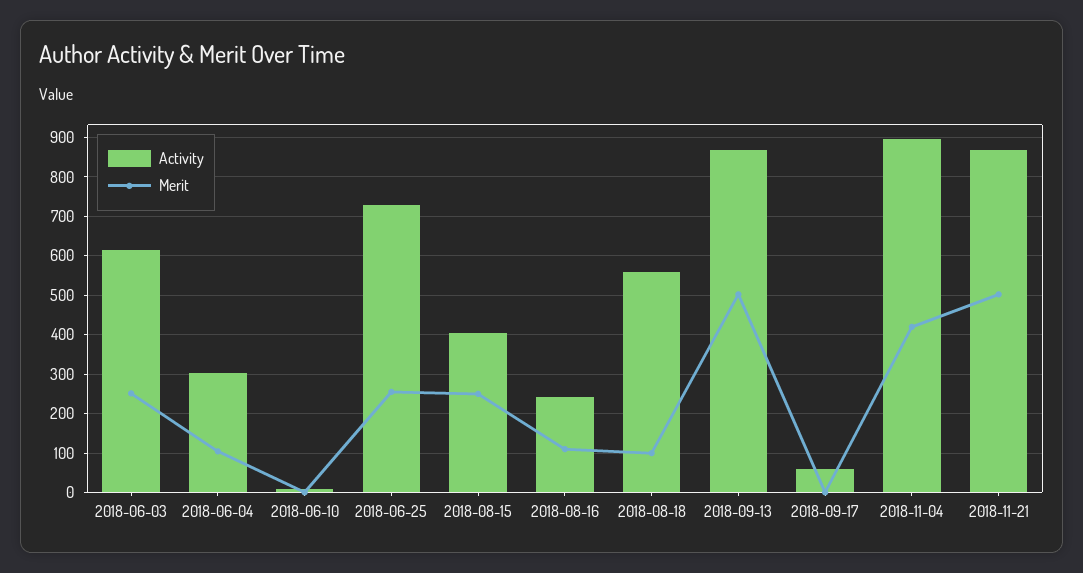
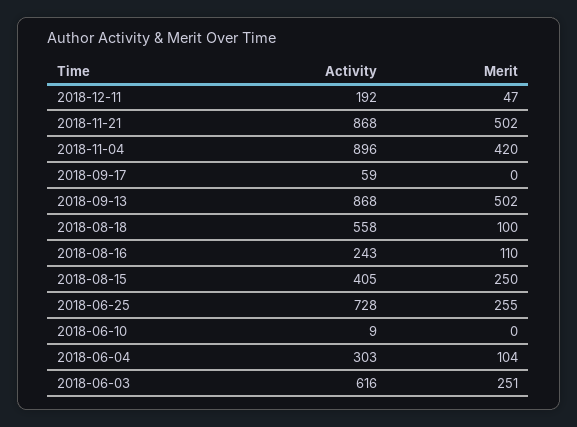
Activity, 2018-12-11: none -> 192
Merit, 2018-12-11: none -> 47

